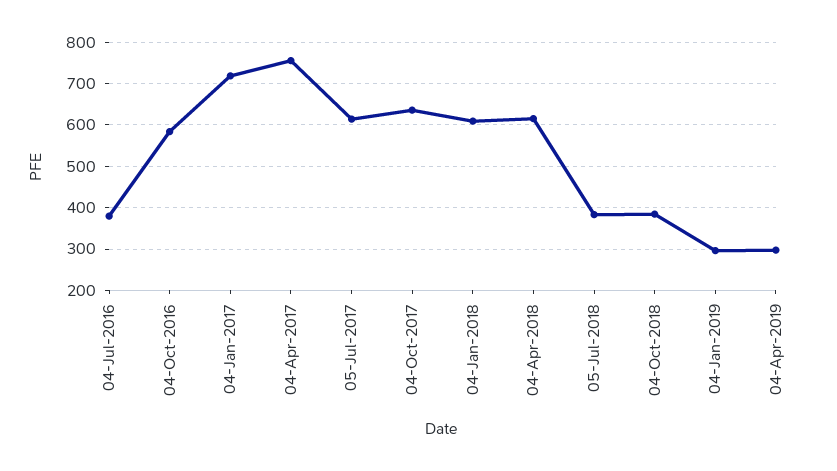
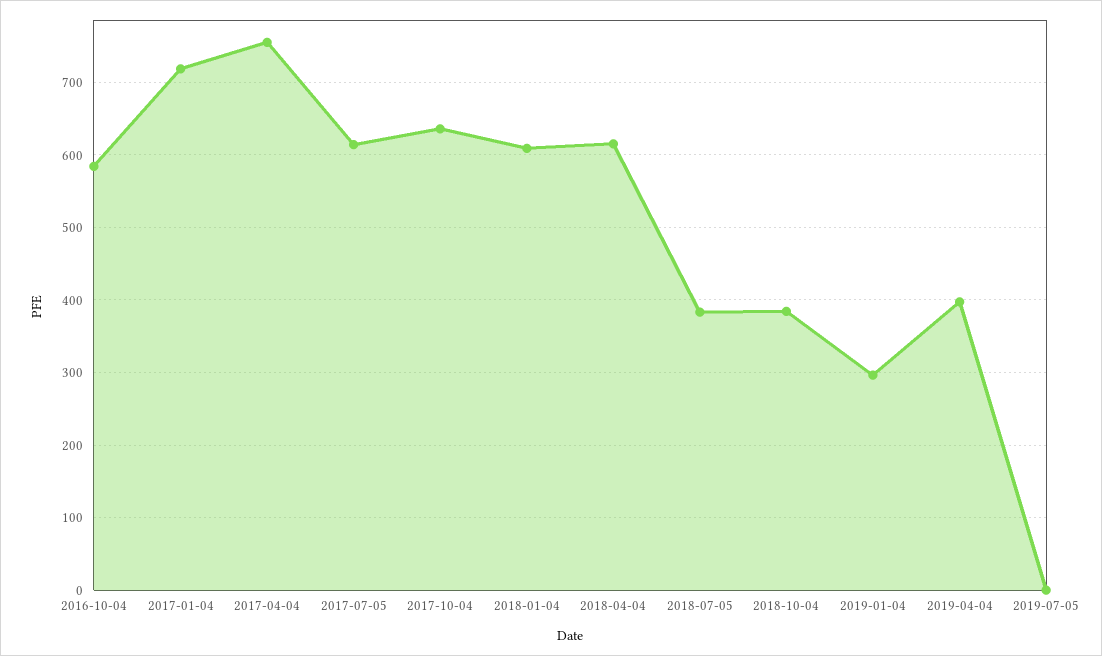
04-Jul-2016: 380 -> none
04-Apr-2019: 300 -> 400
2019-07-05: none -> 0

